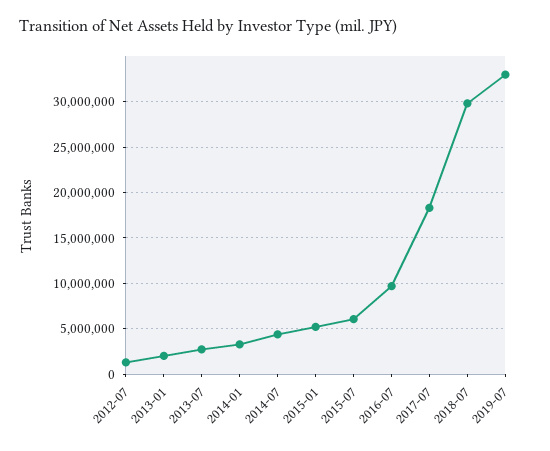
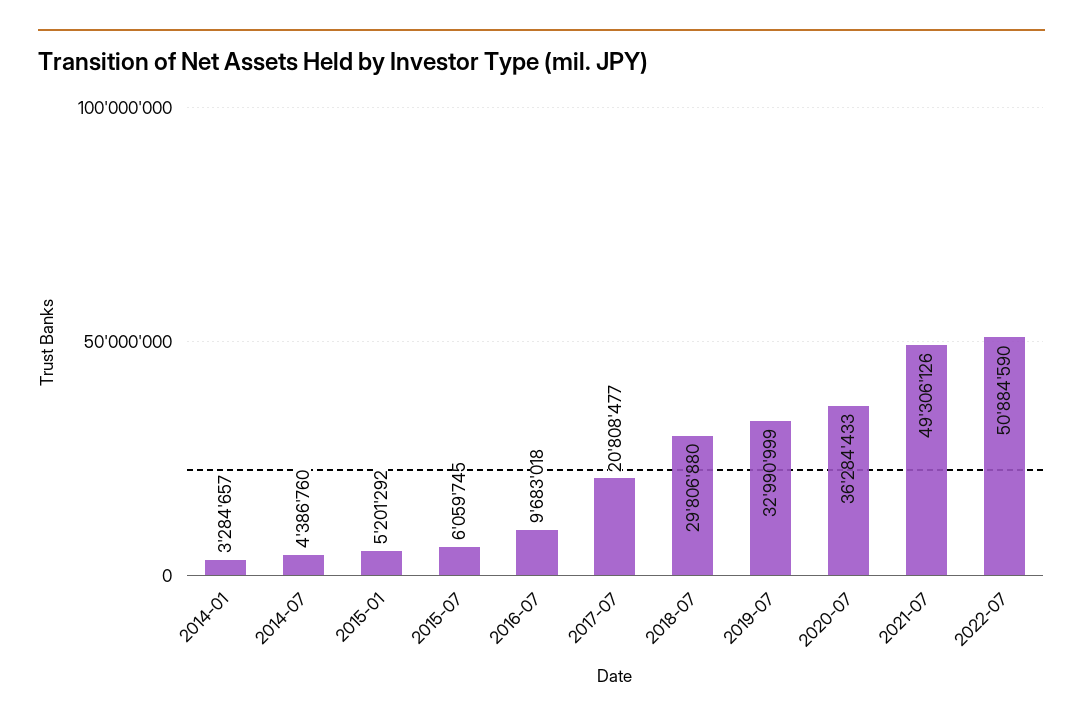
2012-07: 1000000 -> none
2013-01: 2000000 -> none
2013-07: 3000000 -> none
2017-07: 18000000 -> 20808477
2020-07: none -> 36284433
2021-07: none -> 49306126
2022-07: none -> 50884590

